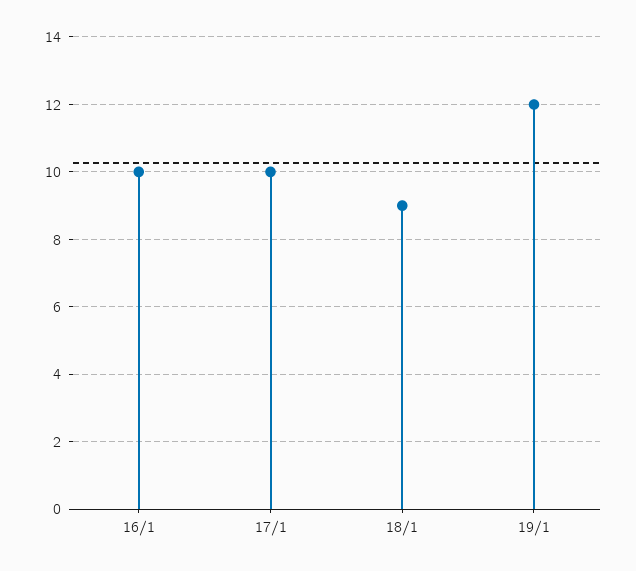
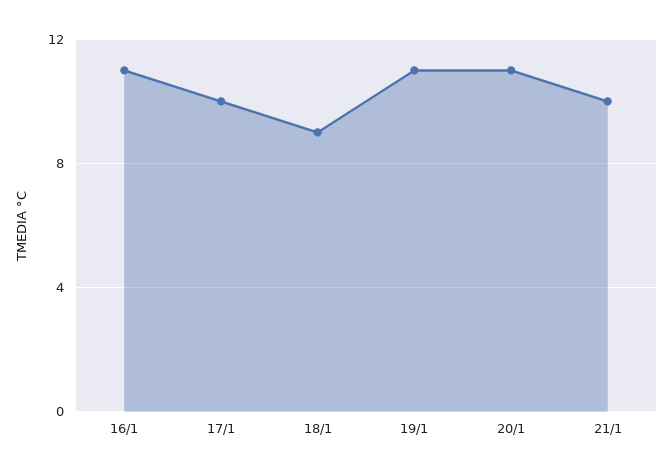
16/1: 10 -> 11
19/1: 12 -> 11
20/1: none -> 11
21/1: none -> 10

